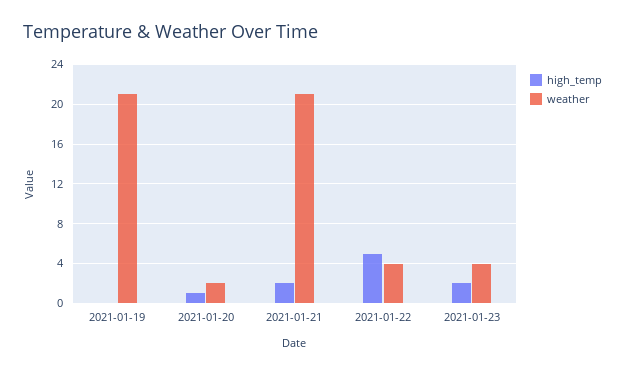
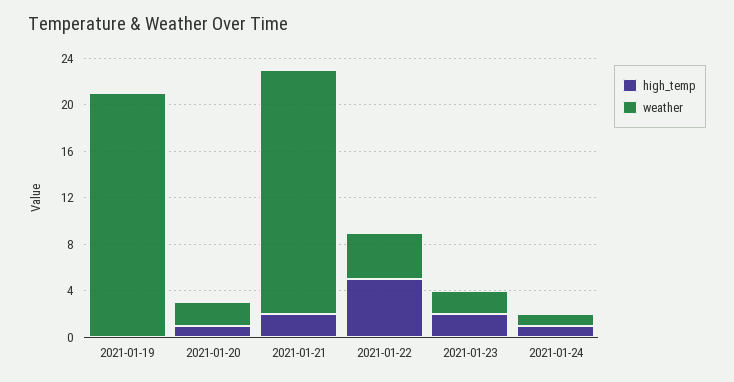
weather, 2021-01-23: 4 -> 2
high_temp, 2021-01-24: none -> 1
weather, 2021-01-24: none -> 1

